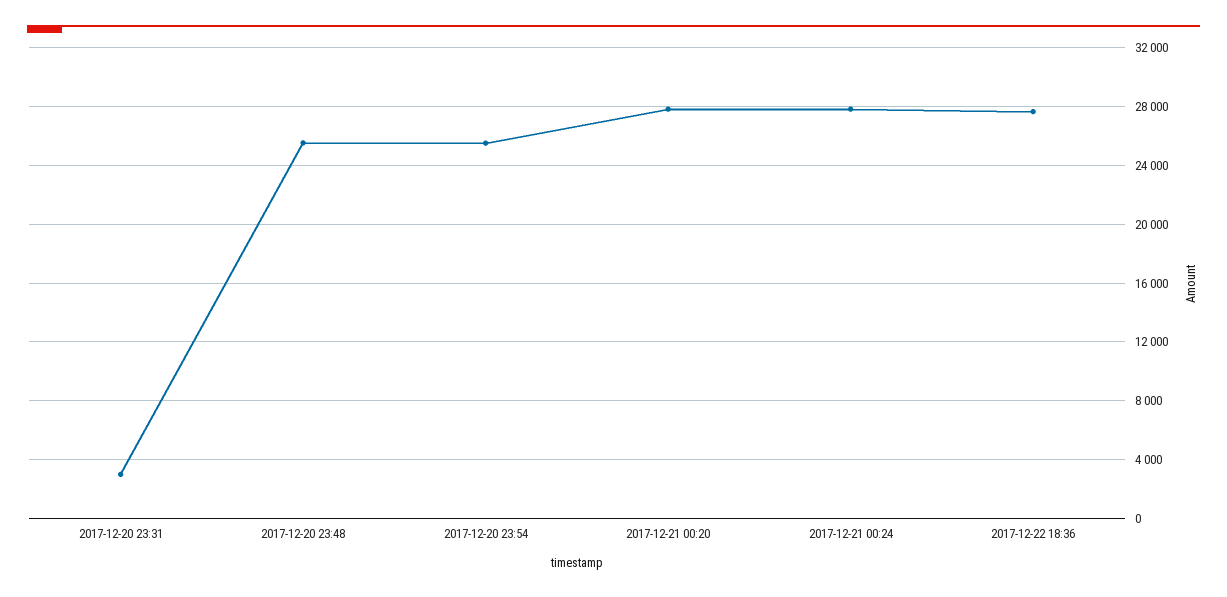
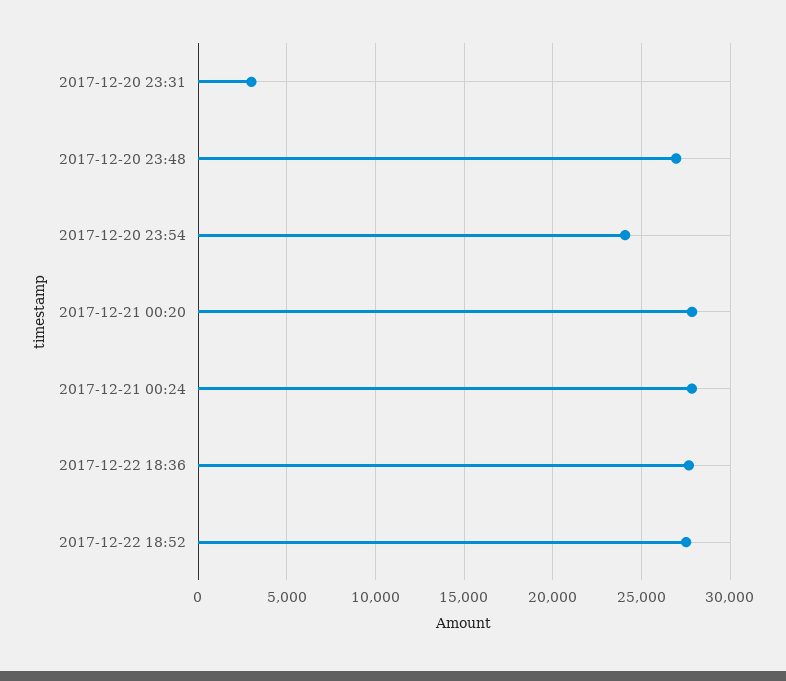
2017-12-20 23:48: 25500 -> 27000
2017-12-20 23:54: 25500 -> 24000
2017-12-22 18:52: none -> 27500

